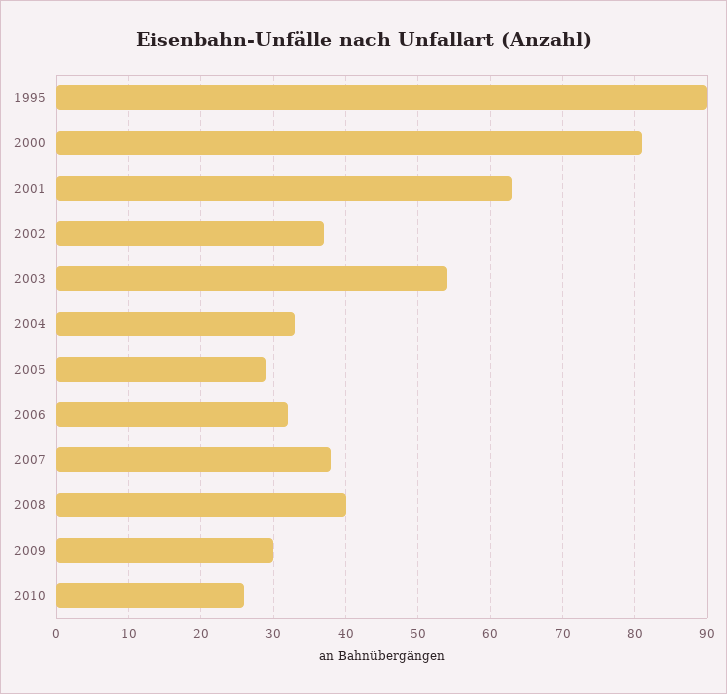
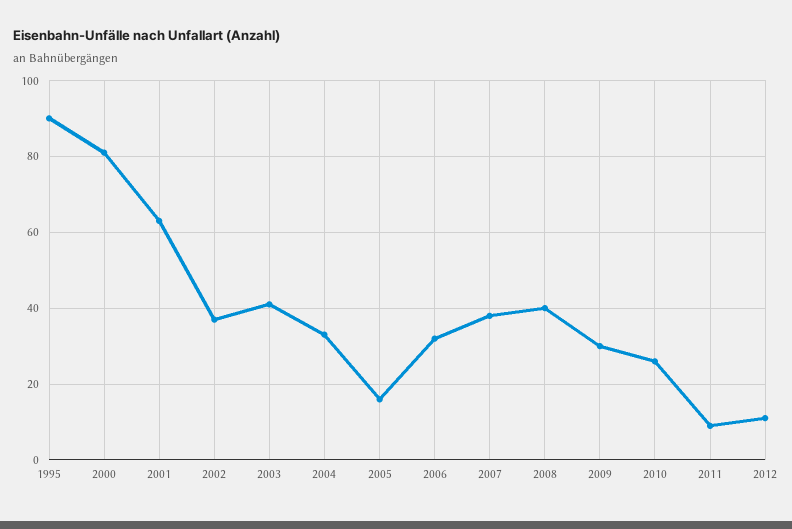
2003: 54 -> 40
2005: 29 -> 15
2011: none -> 10
2012: none -> 10

